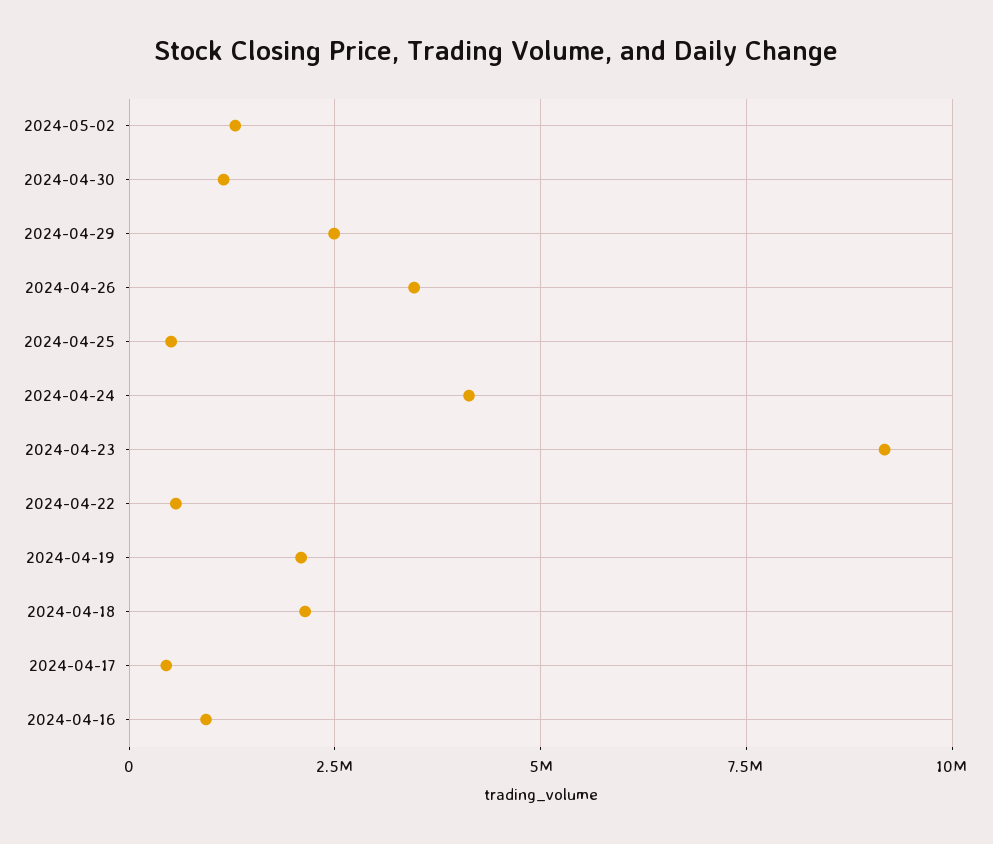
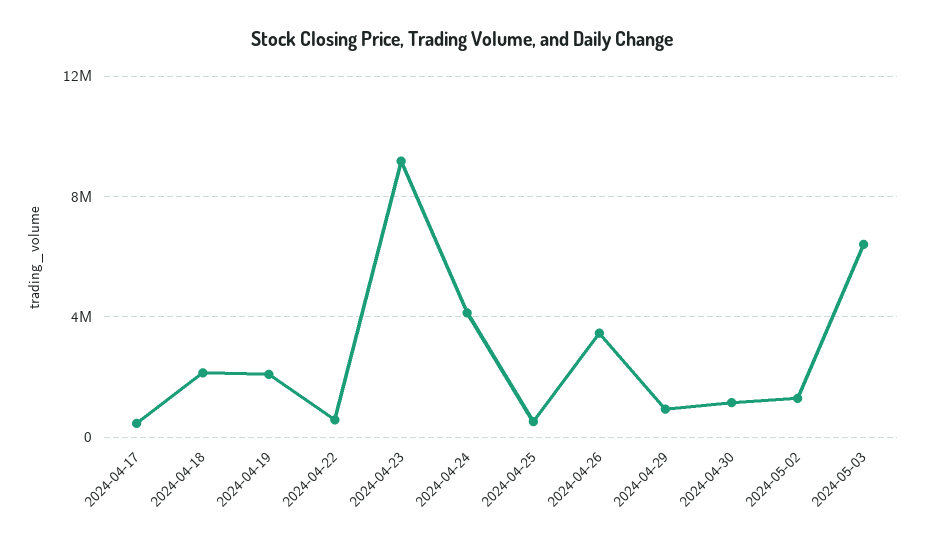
2024-04-29: 2500000 -> 1000000
2024-04-16: 1000000 -> none
2024-05-03: none -> 6500000

